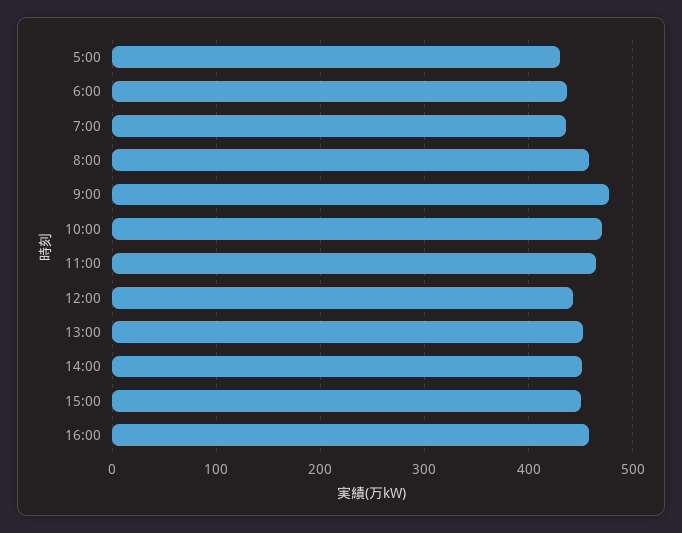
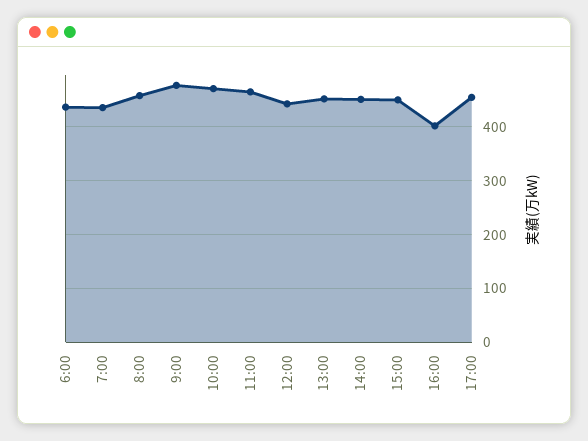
5:00: 430 -> none
16:00: 460 -> 400
17:00: none -> 460

